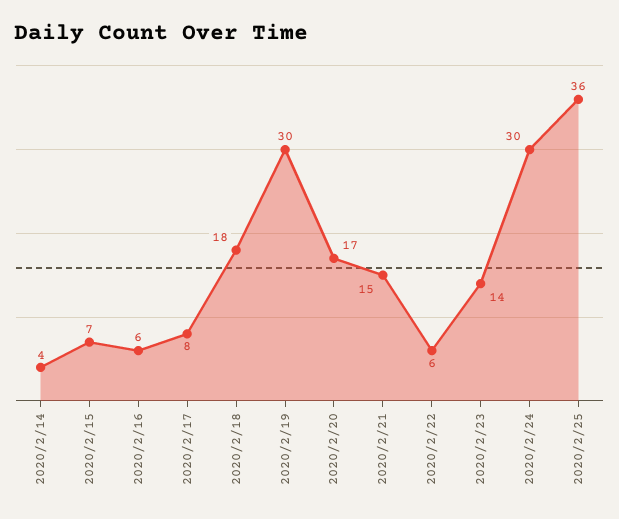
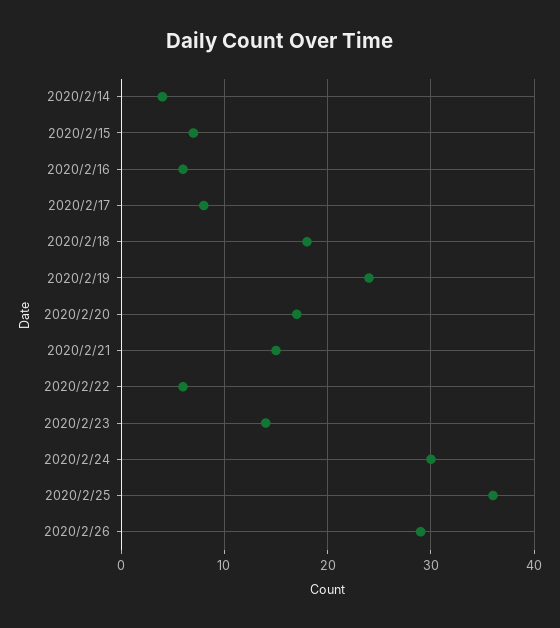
2020/2/19: 30 -> 24
2020/2/26: none -> 29

